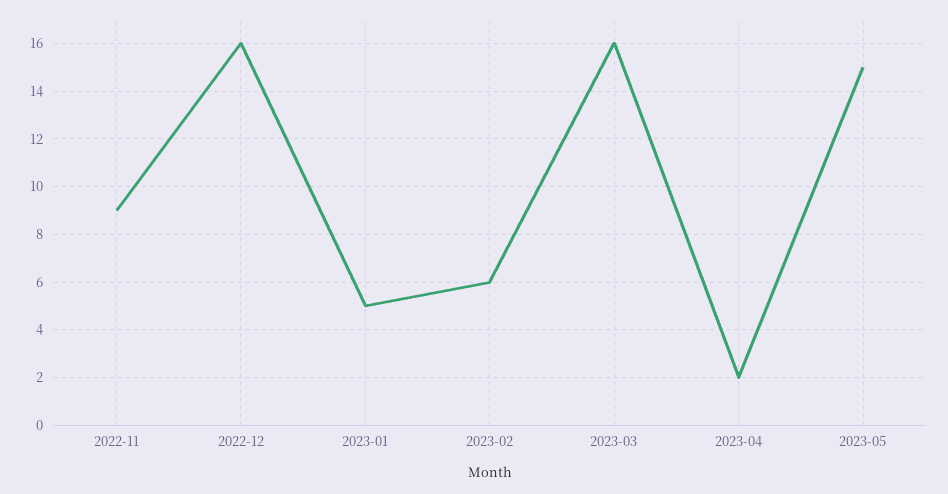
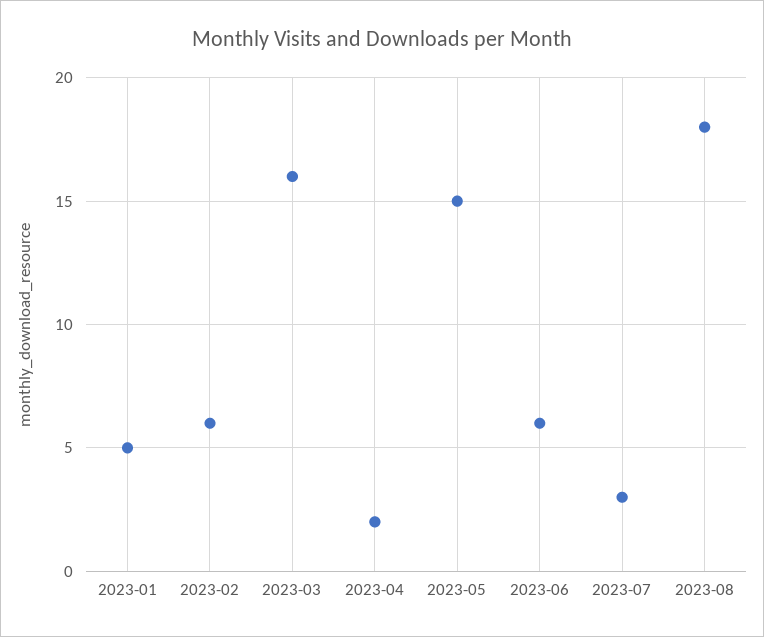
2022-11: 9 -> none
2022-12: 16 -> none
2023-06: none -> 6
2023-07: none -> 3
2023-08: none -> 18

